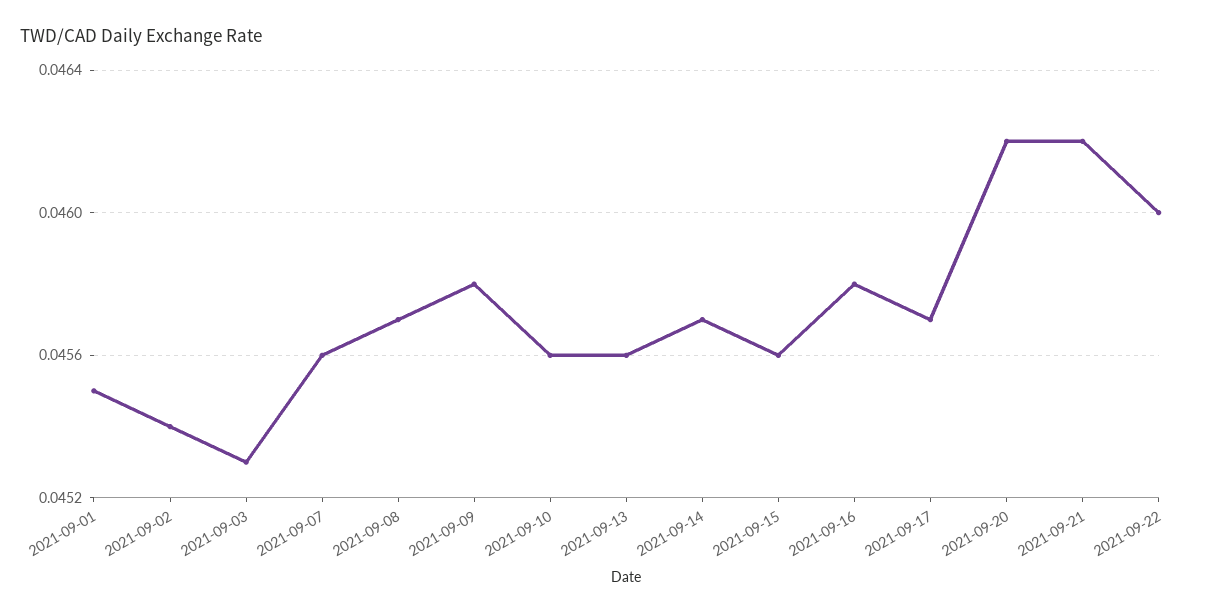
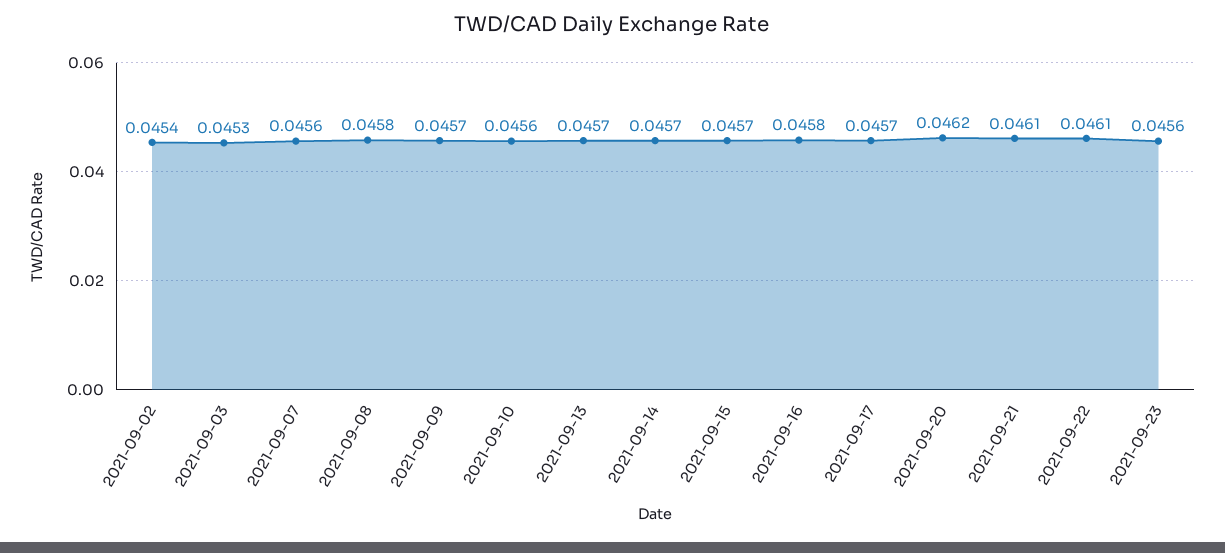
2021-09-01: 0.0455 -> none
2021-09-08: 0.0457 -> 0.0458
2021-09-09: 0.0458 -> 0.0457
2021-09-13: 0.0456 -> 0.0457
2021-09-15: 0.0456 -> 0.0457
2021-09-21: 0.0462 -> 0.0461
2021-09-22: 0.046 -> 0.0461
2021-09-23: none -> 0.0456

